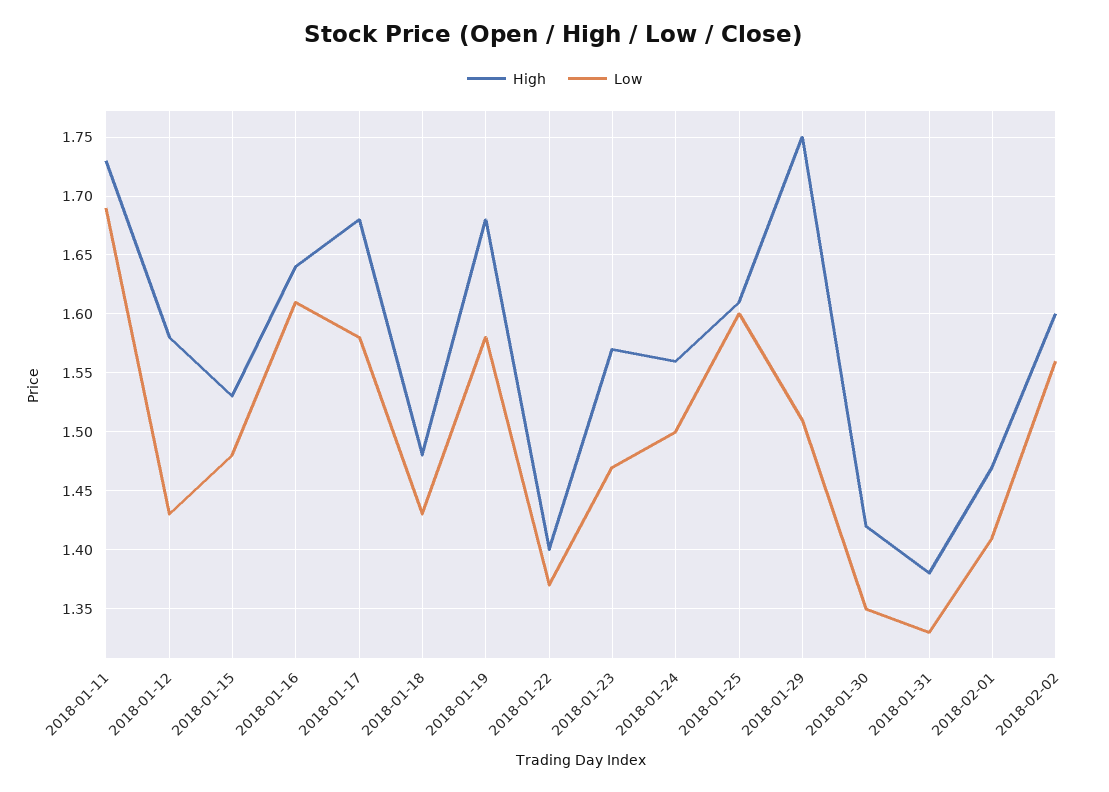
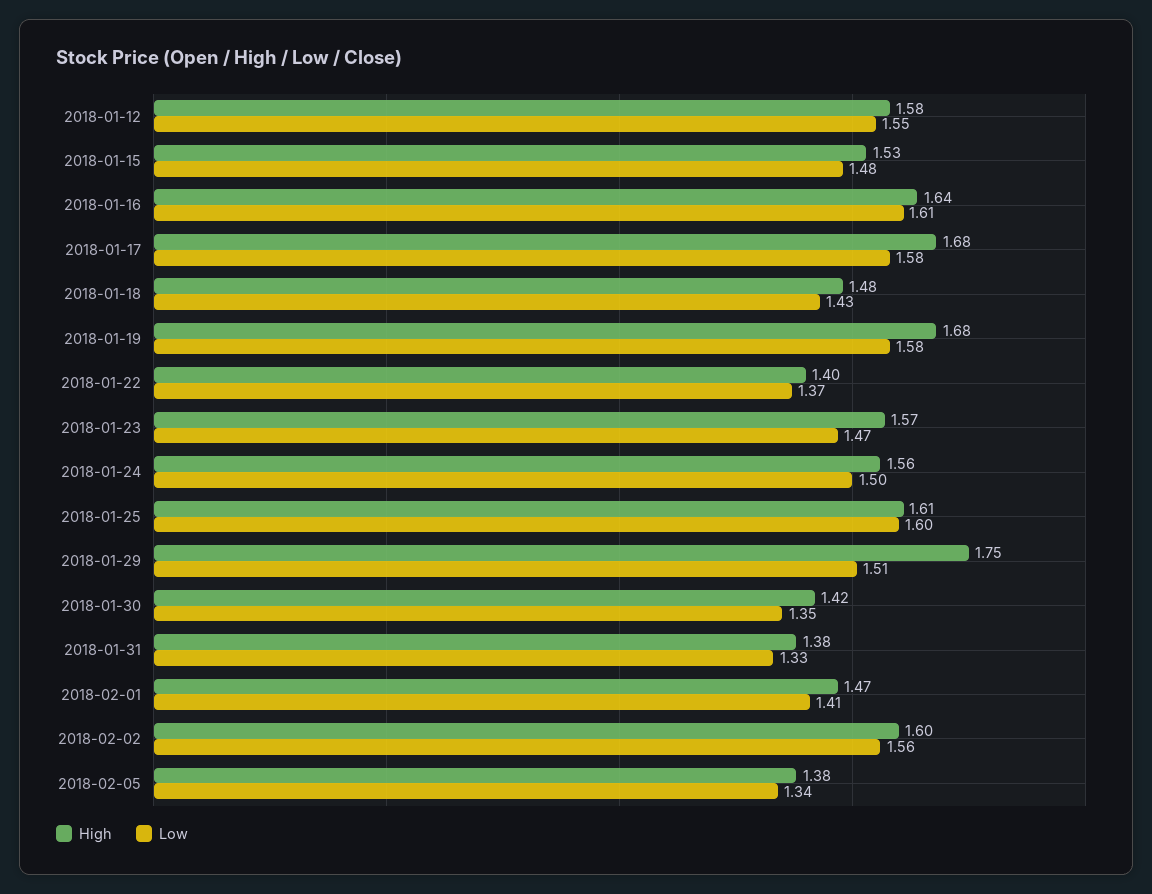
High, 2018-01-11: 1.73 -> none
Low, 2018-01-11: 1.69 -> none
Low, 2018-01-12: 1.43 -> 1.55
High, 2018-02-05: none -> 1.38
Low, 2018-02-05: none -> 1.34

